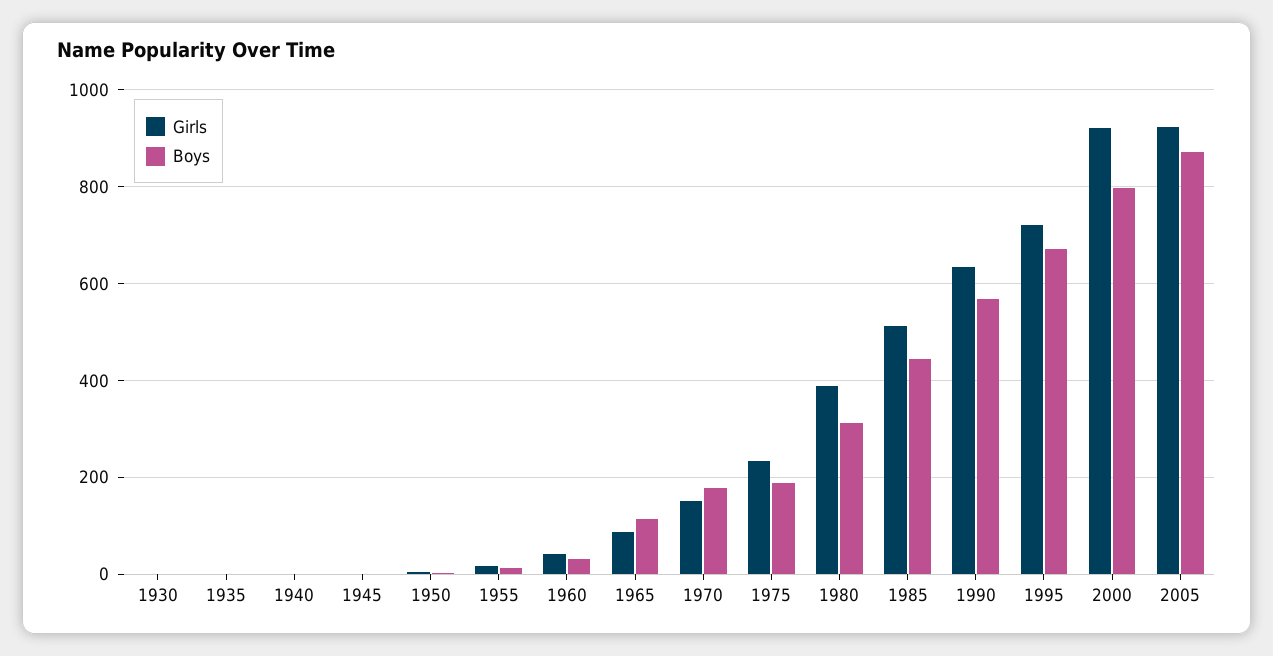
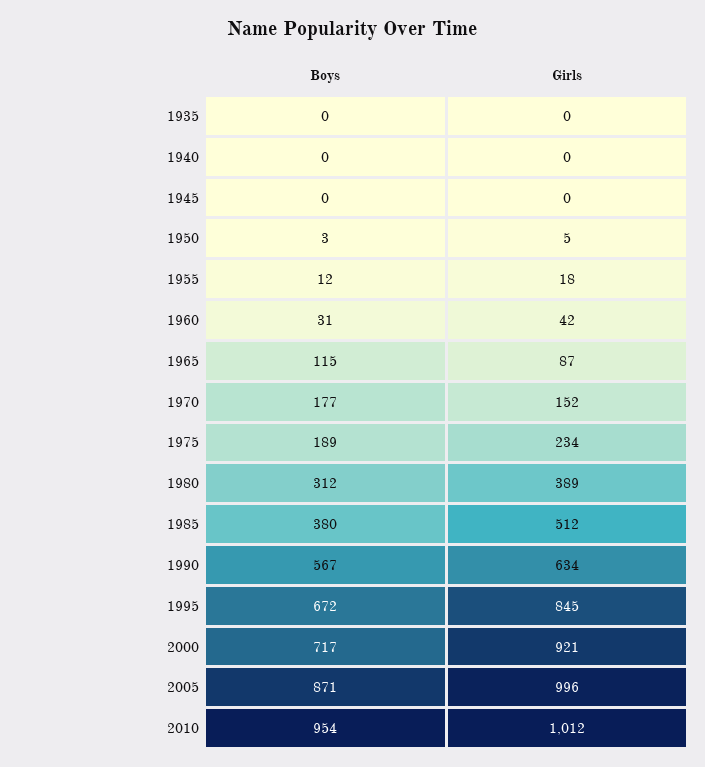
Girls, 1930: 0 -> none
Boys, 1930: 0 -> none
Boys, 1985: 440 -> 380
Girls, 1995: 720 -> 845
Boys, 2000: 800 -> 717
Girls, 2005: 920 -> 996
Boys, 2010: none -> 954
Girls, 2010: none -> 1012

